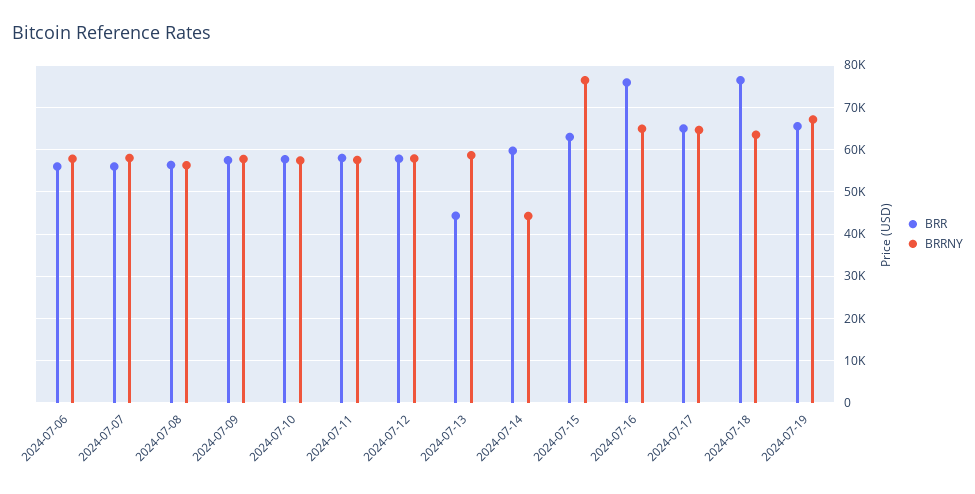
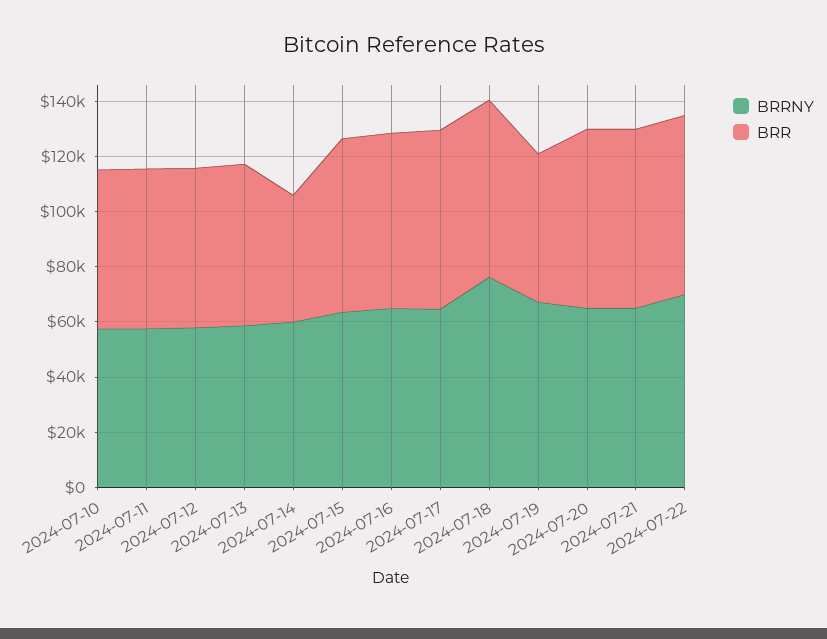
BRR, 2024-07-06: 56000 -> none
BRRNY, 2024-07-06: 58000 -> none
BRR, 2024-07-07: 56000 -> none
BRRNY, 2024-07-07: 58000 -> none
BRR, 2024-07-08: 56000 -> none
BRRNY, 2024-07-08: 56000 -> none
BRR, 2024-07-09: 58000 -> none
BRRNY, 2024-07-09: 58000 -> none
BRR, 2024-07-13: 44000 -> 60000
BRR, 2024-07-14: 60000 -> 45000
BRRNY, 2024-07-14: 44000 -> 60000
BRRNY, 2024-07-15: 76000 -> 65000
BRR, 2024-07-16: 76000 -> 65000
BRR, 2024-07-18: 76000 -> 65000
BRRNY, 2024-07-18: 64000 -> 75000
BRR, 2024-07-19: 66000 -> 55000
BRRNY, 2024-07-20: none -> 65000
BRR, 2024-07-20: none -> 65000
BRRNY, 2024-07-21: none -> 65000
BRR, 2024-07-21: none -> 65000
BRRNY, 2024-07-22: none -> 70000
BRR, 2024-07-22: none -> 65000

